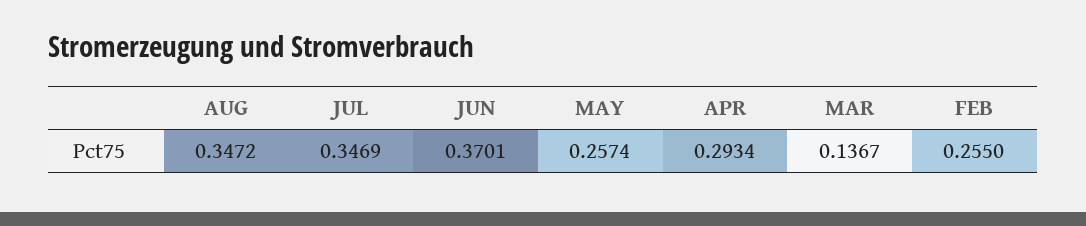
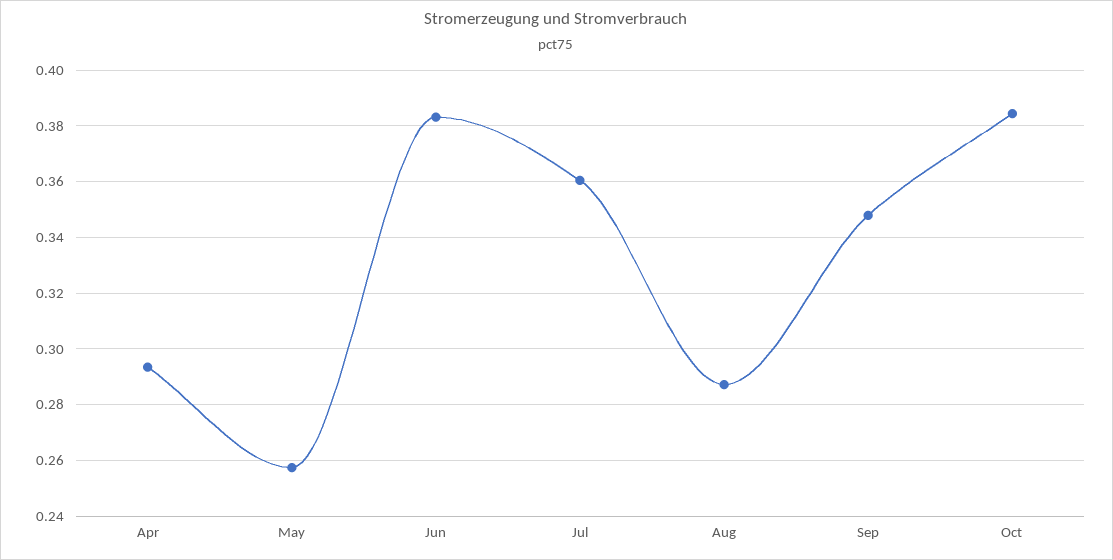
AUG: 0.3472 -> 0.2875
JUL: 0.3469 -> 0.36
JUN: 0.3701 -> 0.3825
MAR: 0.1367 -> none
FEB: 0.255 -> none
Sep: none -> 0.3475
Oct: none -> 0.385

